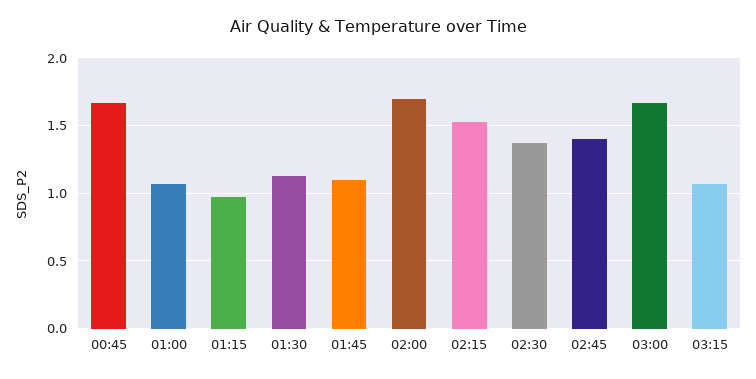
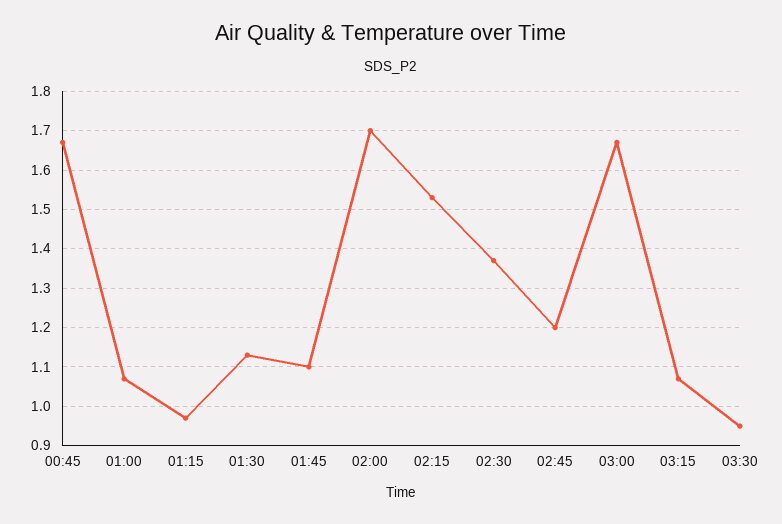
02:45: 1.4 -> 1.2
03:30: none -> 0.95

